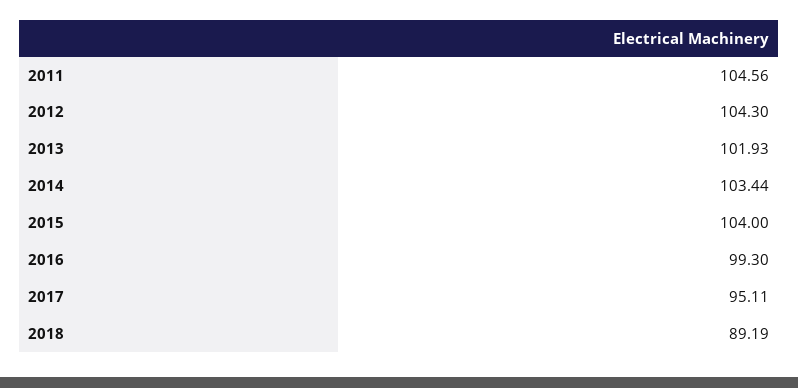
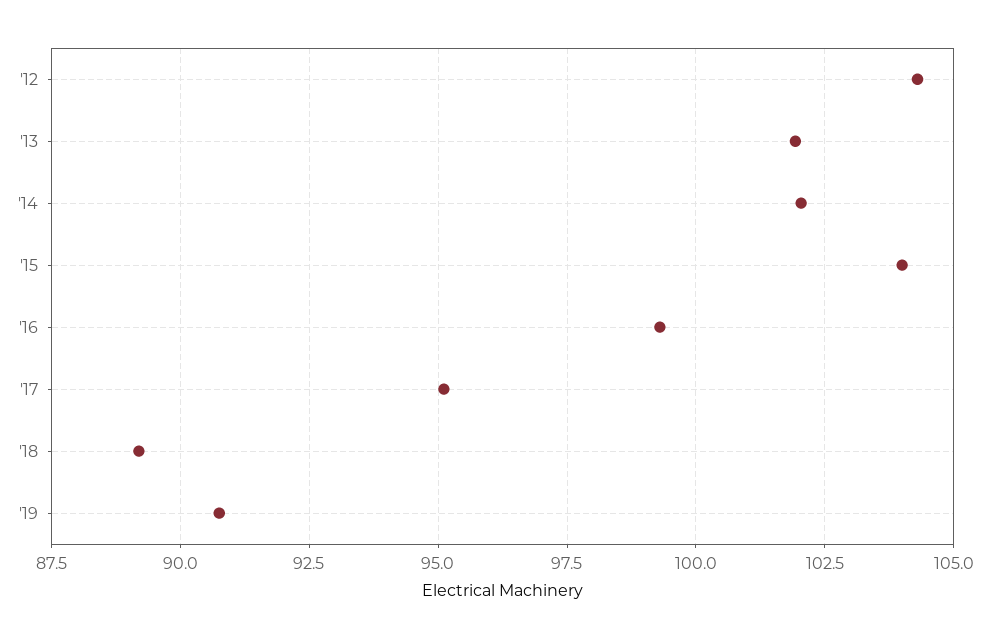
2011: 104.56 -> none
2014: 103.44 -> 102
'19: none -> 90.75

